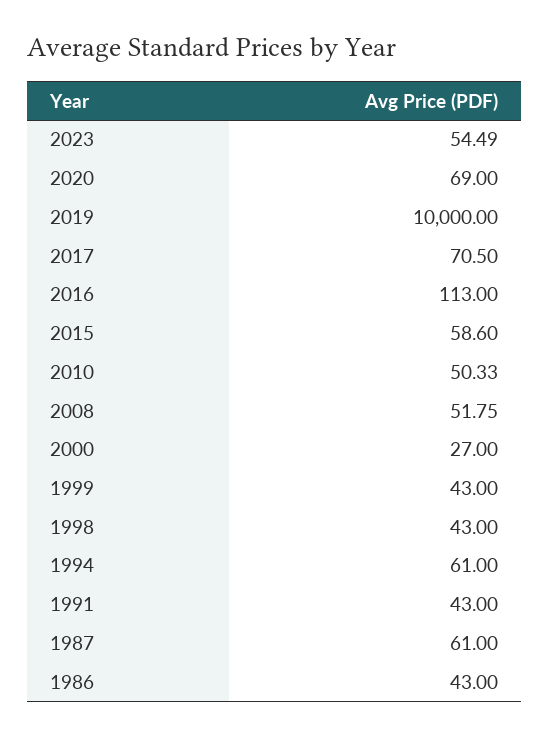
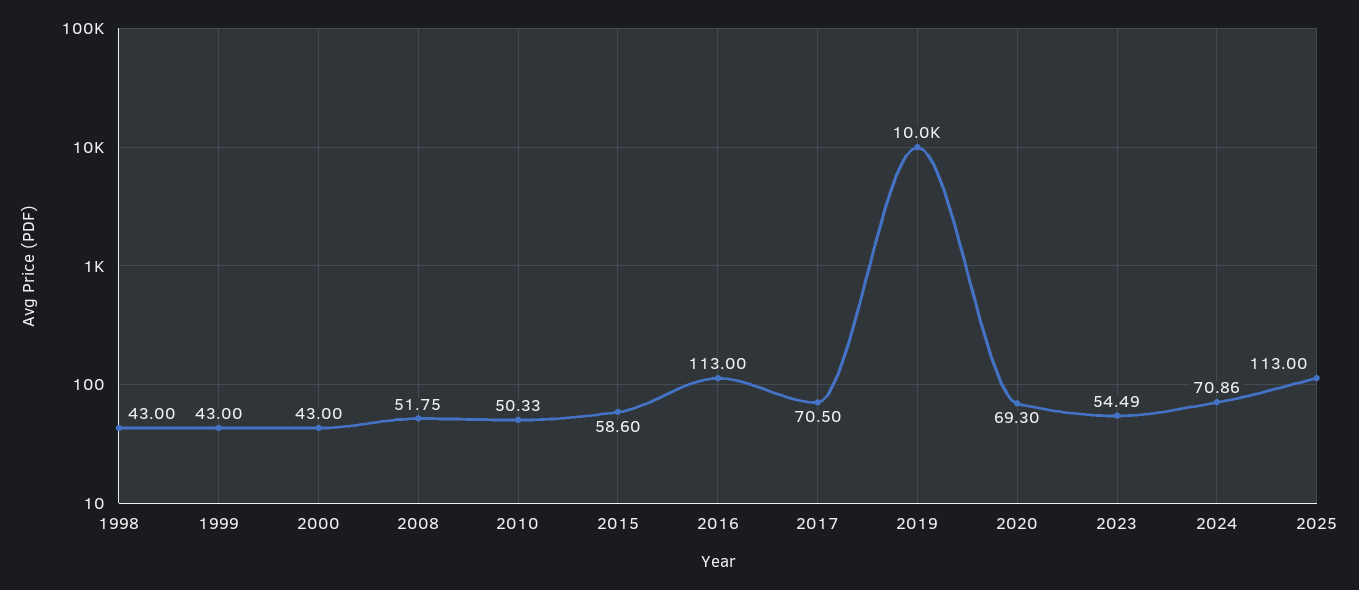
2020: 69 -> 69.3
2000: 27 -> 43
1994: 61 -> none
1991: 43 -> none
1987: 61 -> none
1986: 43 -> none
2024: none -> 70.86
2025: none -> 113

